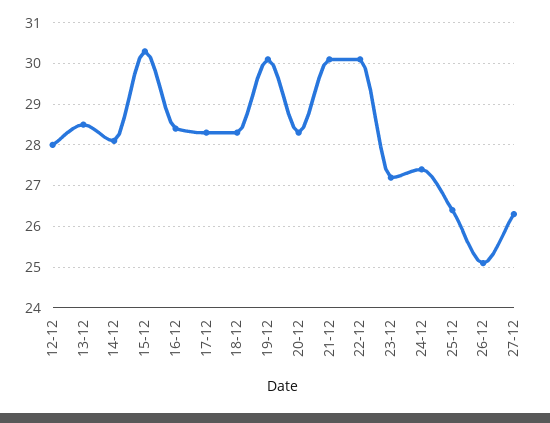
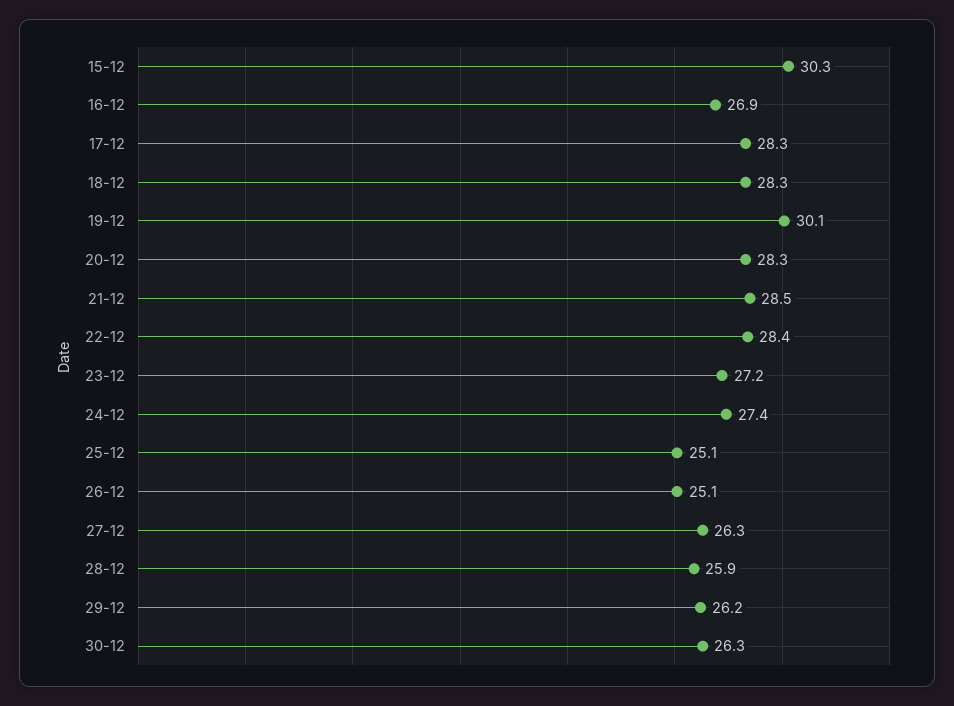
12-12: 28 -> none
13-12: 28.5 -> none
14-12: 28 -> none
16-12: 28.5 -> 26.9
21-12: 30 -> 28.5
22-12: 30 -> 28.4
25-12: 26.5 -> 25.1
28-12: none -> 25.9
29-12: none -> 26.2
30-12: none -> 26.3

